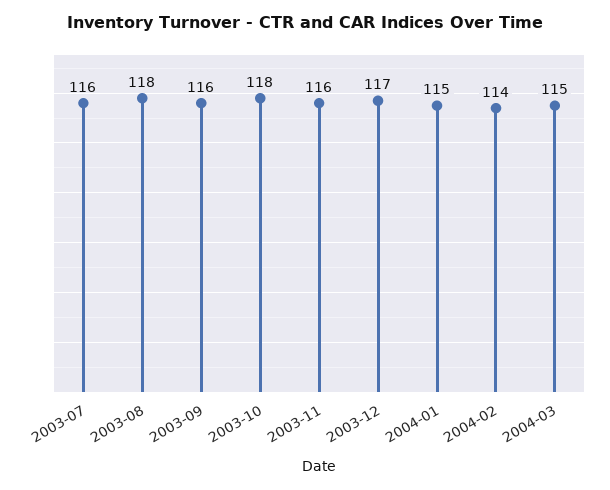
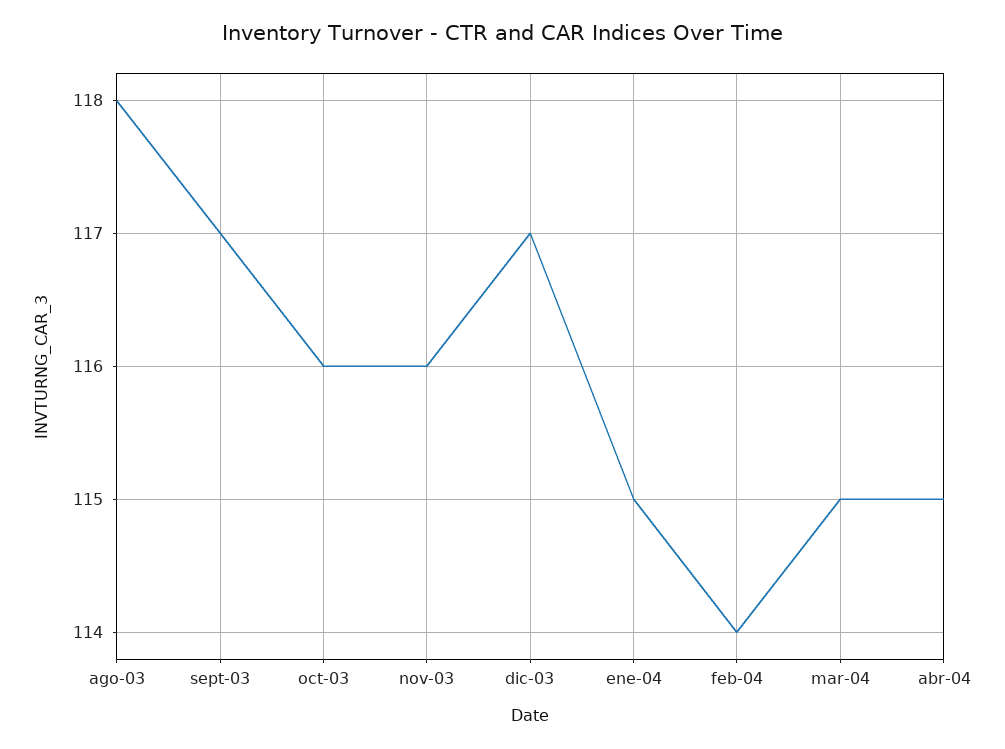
2003-07: 116 -> none
2003-09: 116 -> 117
2003-10: 118 -> 116
abr-04: none -> 115

